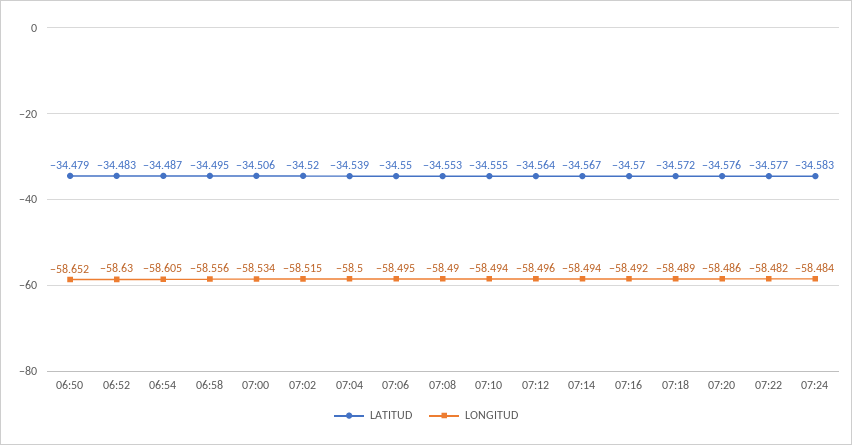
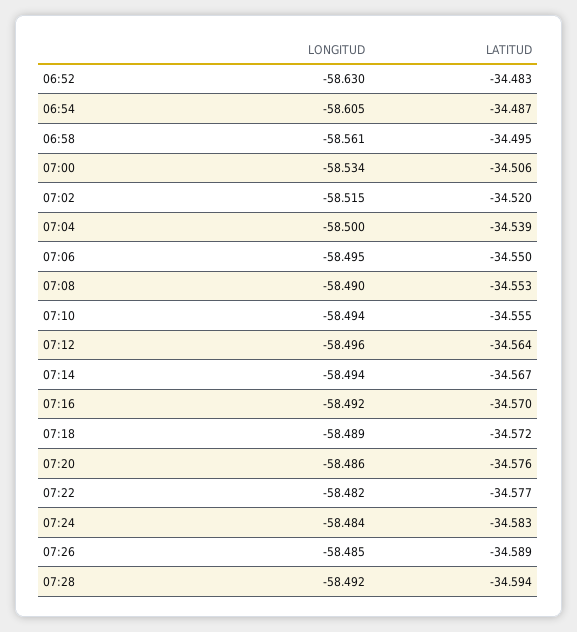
LATITUD, 06:50: -34.479 -> none
LONGITUD, 06:50: -58.652 -> none
LONGITUD, 06:58: -58.556 -> -58.561
LONGITUD, 07:26: none -> -58.485
LATITUD, 07:26: none -> -34.589
LONGITUD, 07:28: none -> -58.492
LATITUD, 07:28: none -> -34.594

